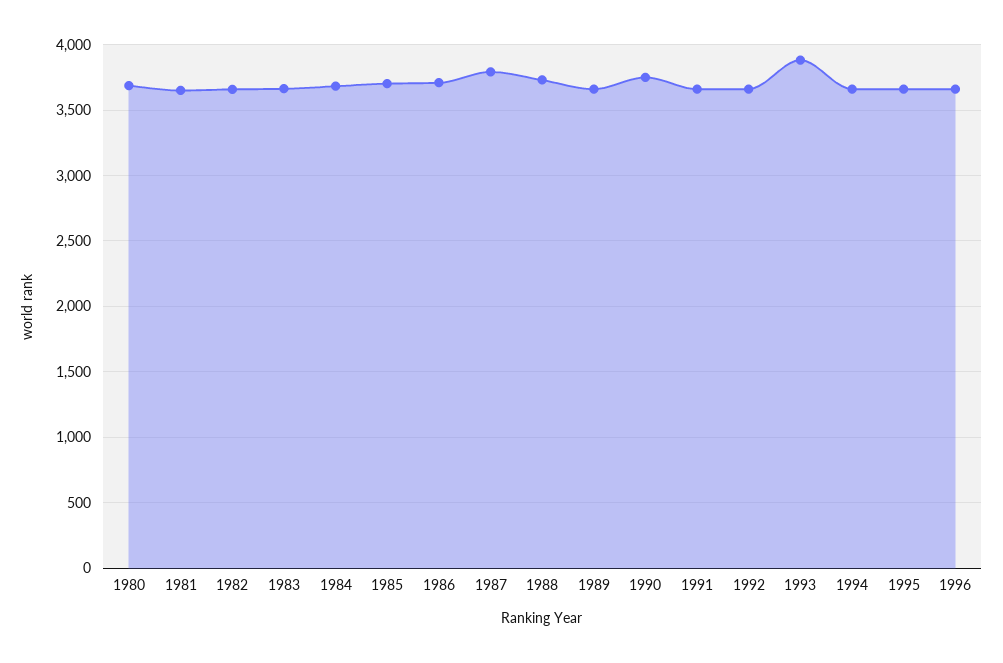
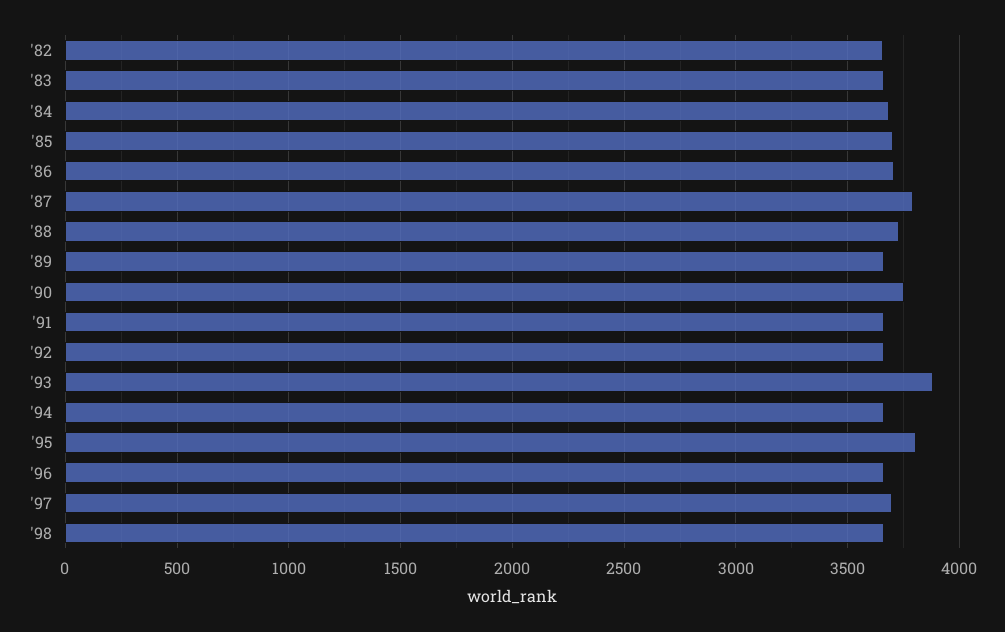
1980: 3700 -> none
1981: 3650 -> none
1995: 3650 -> 3800
'97: none -> 3700
'98: none -> 3650

